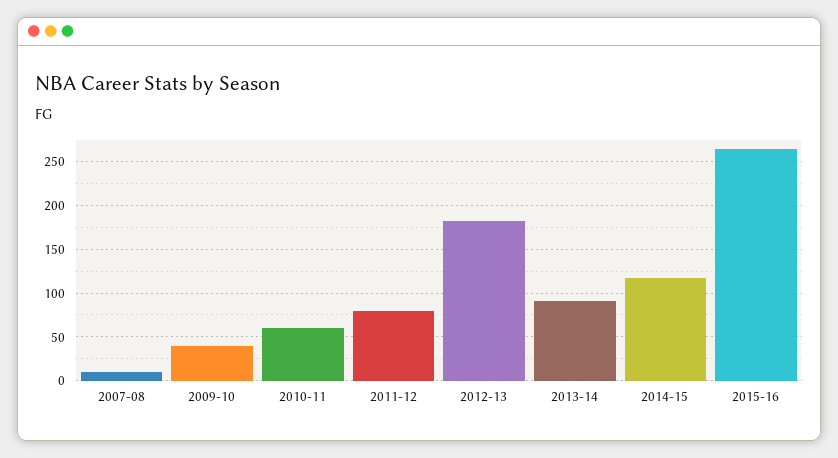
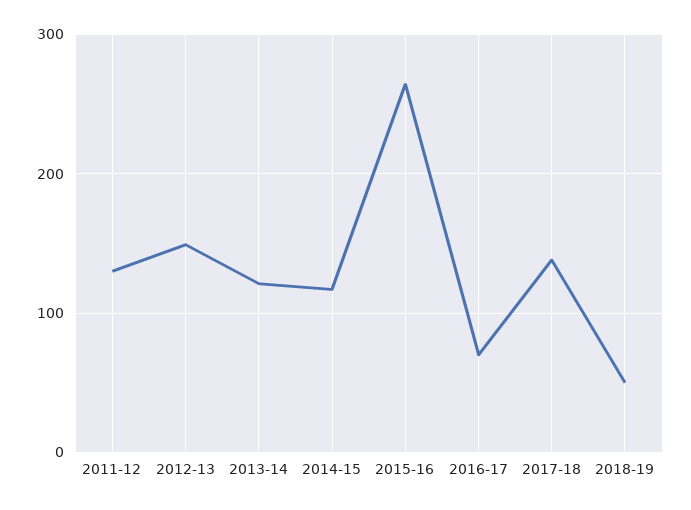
2007-08: 10 -> none
2009-10: 40 -> none
2010-11: 60 -> none
2011-12: 80 -> 130
2012-13: 180 -> 150
2013-14: 90 -> 120
2016-17: none -> 70
2017-18: none -> 140
2018-19: none -> 50

